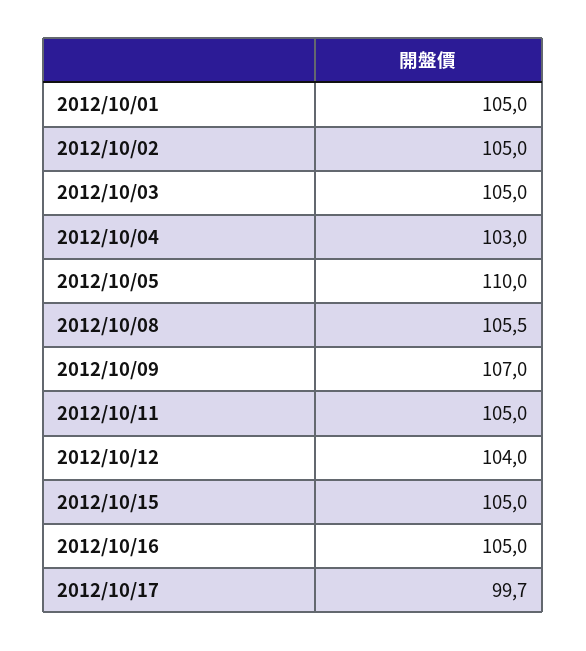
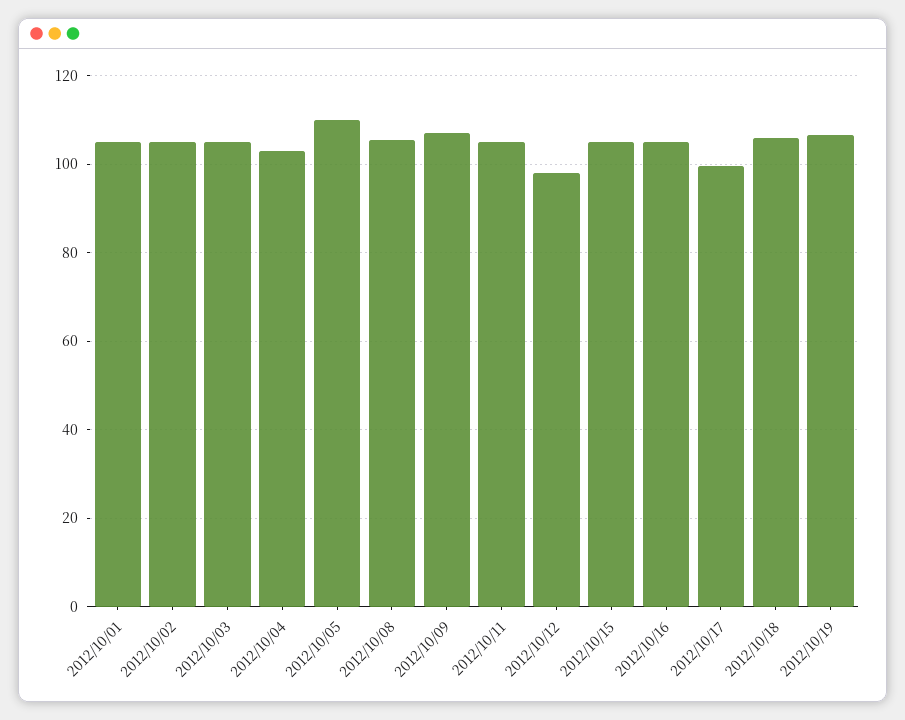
2012/10/12: 104 -> 98
2012/10/18: none -> 106
2012/10/19: none -> 106

